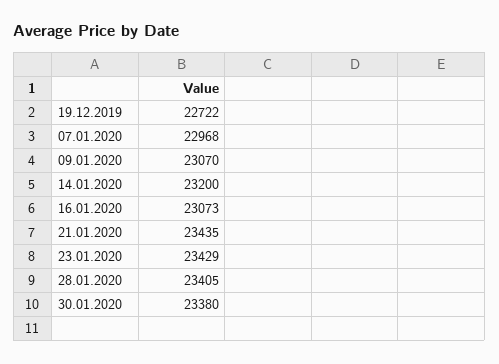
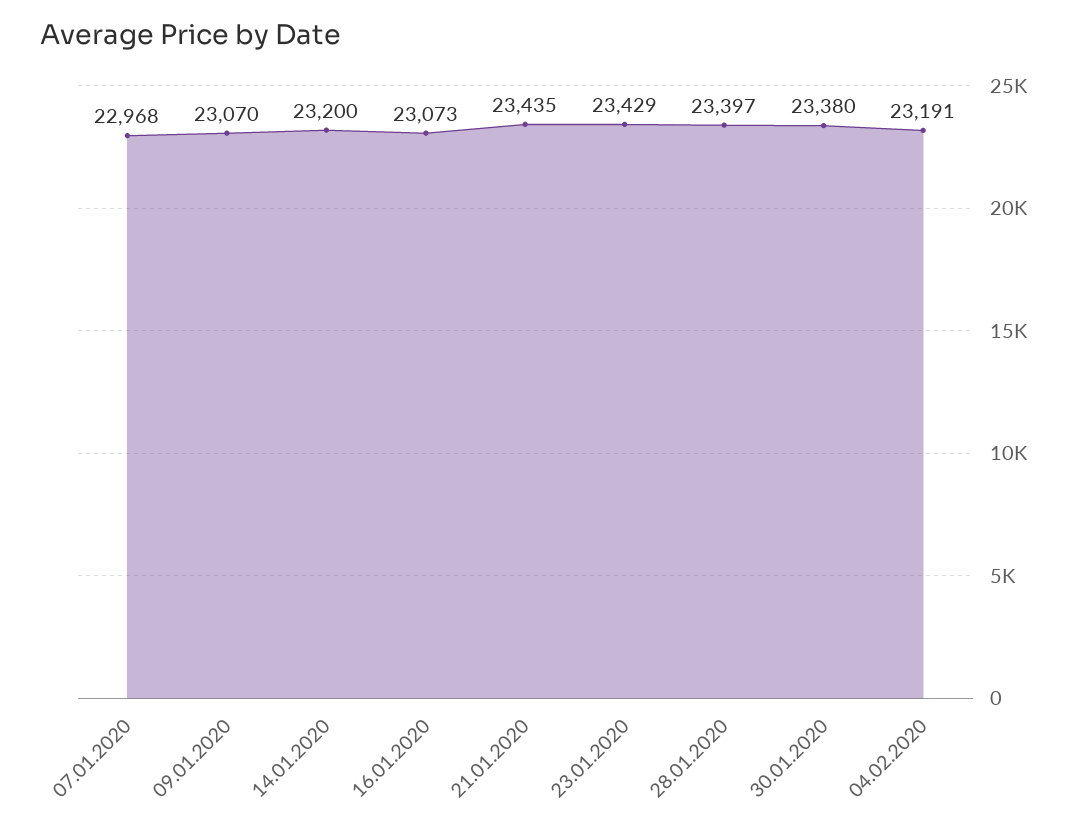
19.12.2019: 22722 -> none
28.01.2020: 23405 -> 23397
04.02.2020: none -> 23191

